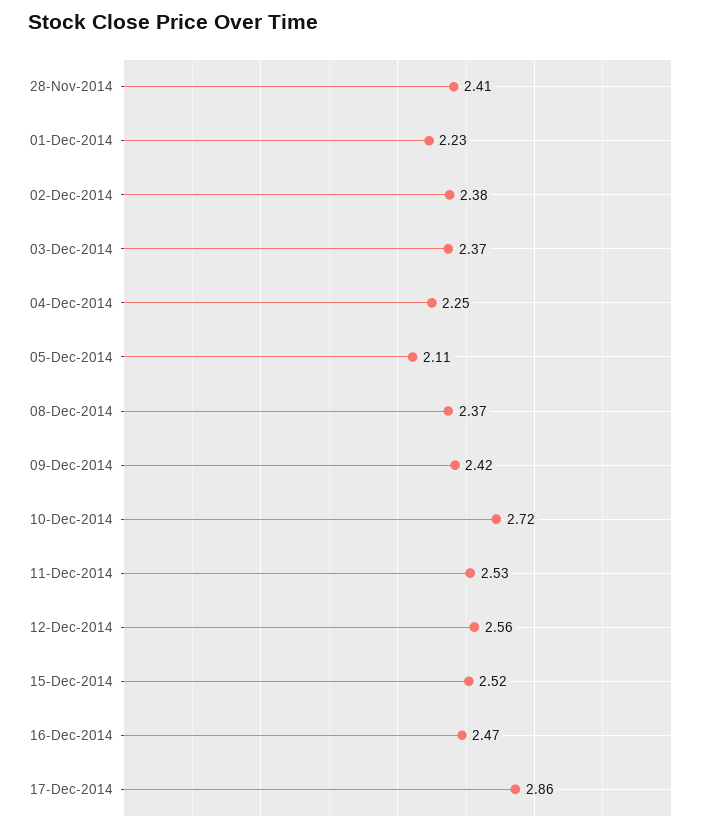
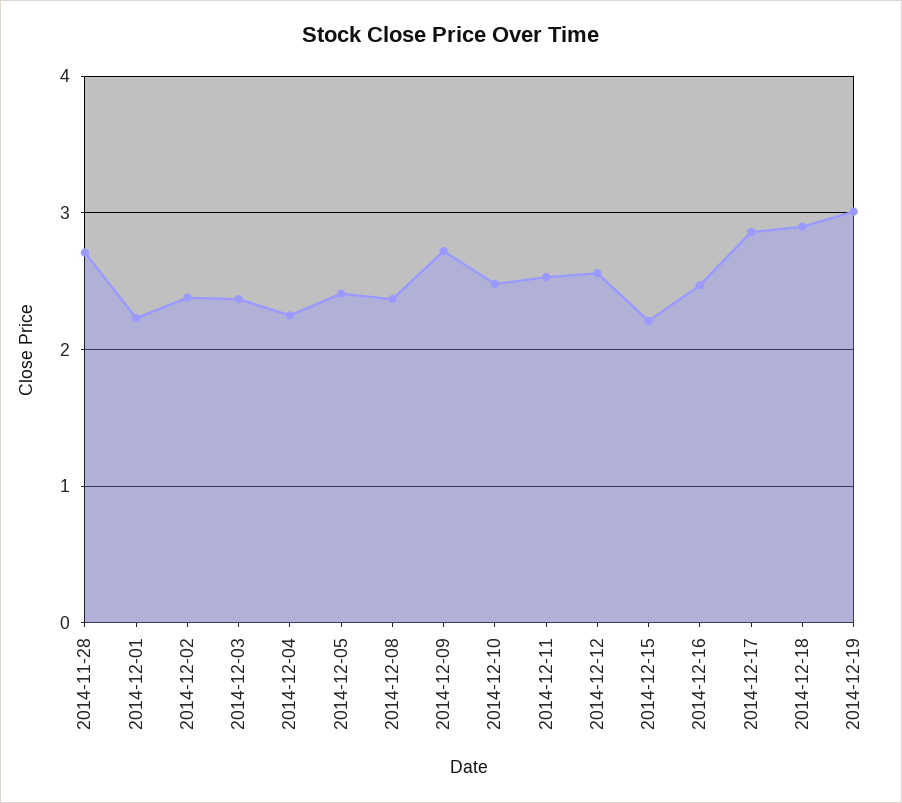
28-Nov-2014: 2.41 -> 2.7
05-Dec-2014: 2.11 -> 2.4
09-Dec-2014: 2.42 -> 2.7
10-Dec-2014: 2.72 -> 2.5
15-Dec-2014: 2.52 -> 2.2
2014-12-18: none -> 2.9
2014-12-19: none -> 3

